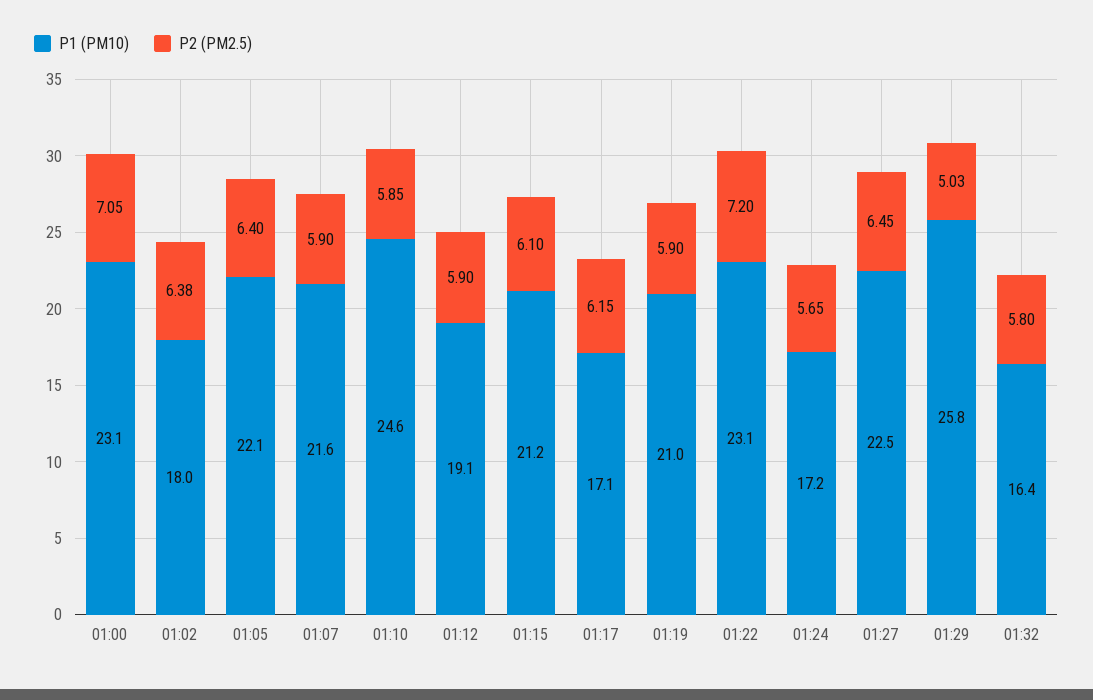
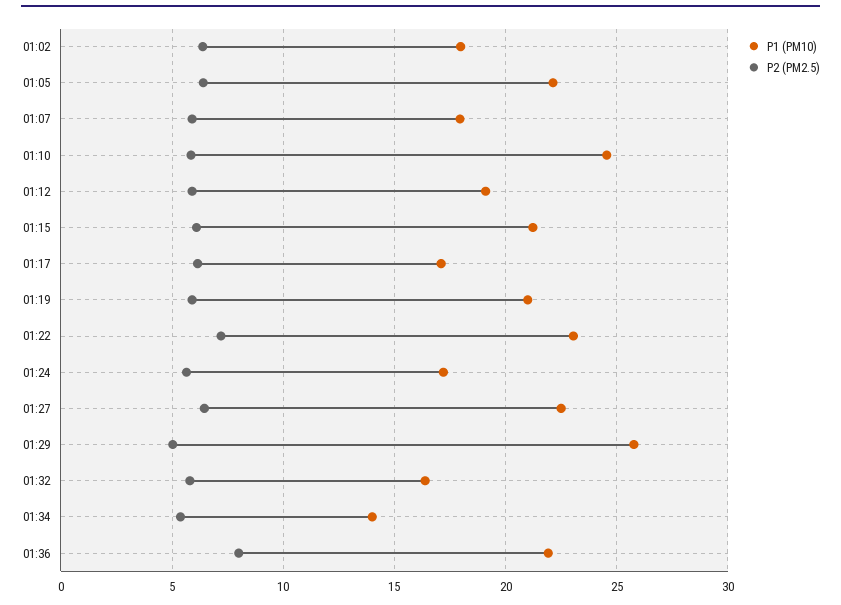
P1 (PM10), 01:00: 23.1 -> none
P2 (PM2.5), 01:00: 7.05 -> none
P1 (PM10), 01:07: 21.6 -> 18
P1 (PM10), 01:34: none -> 14
P2 (PM2.5), 01:34: none -> 5.5
P1 (PM10), 01:36: none -> 22
P2 (PM2.5), 01:36: none -> 8

